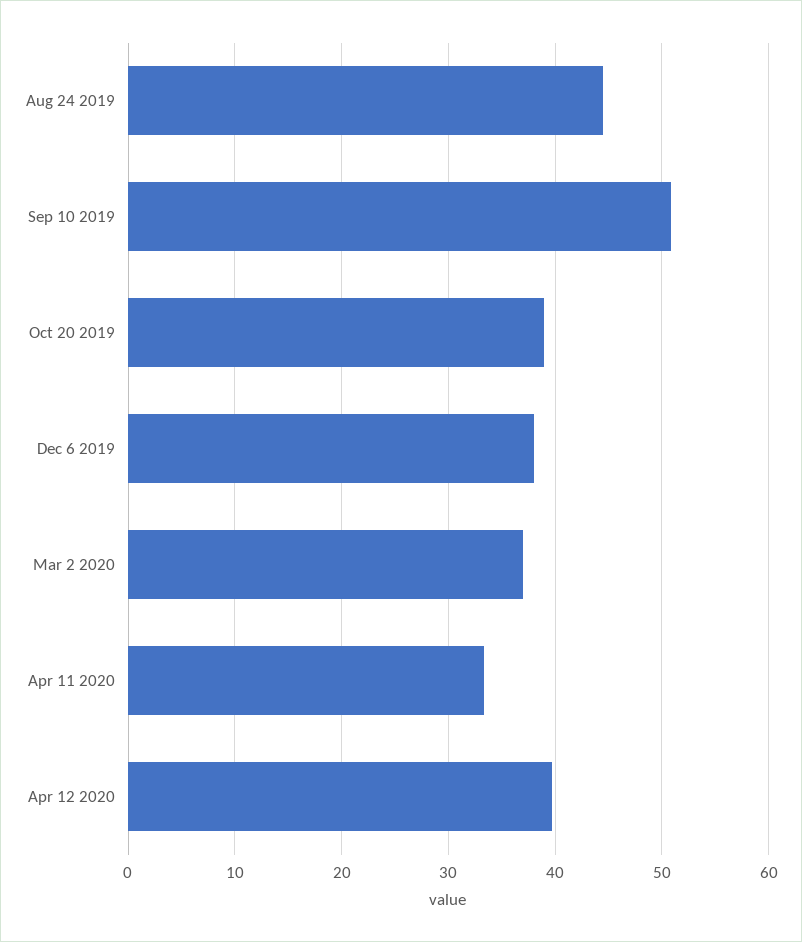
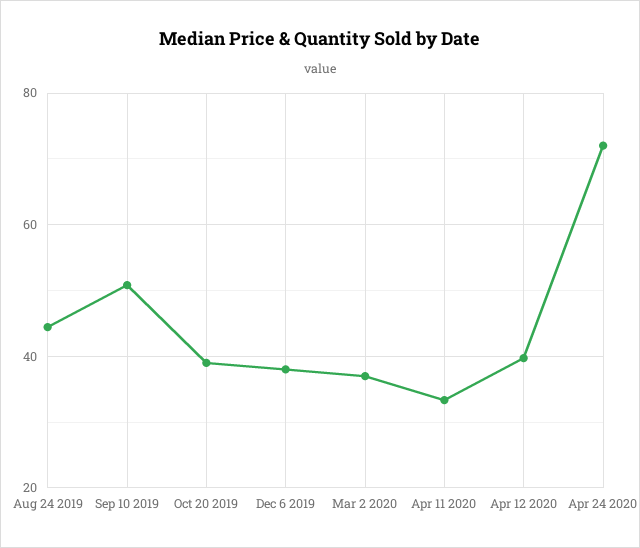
Apr 24 2020: none -> 72

